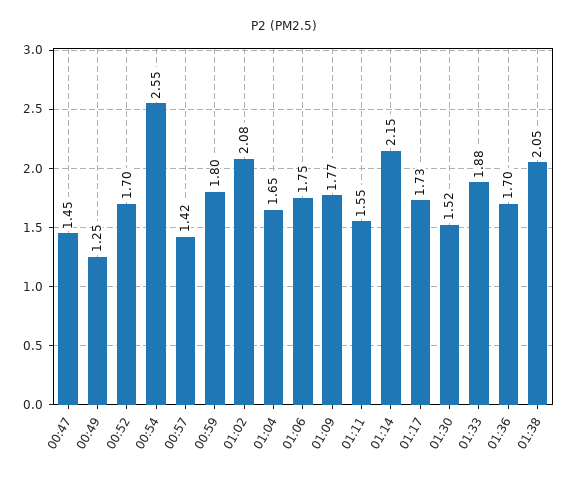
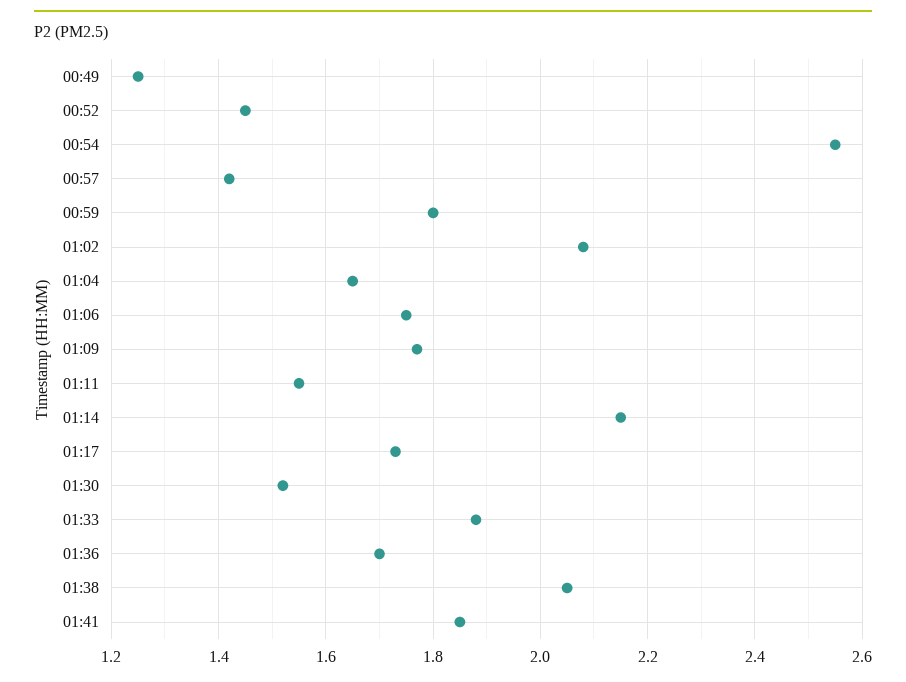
00:47: 1.45 -> none
00:52: 1.7 -> 1.45
01:41: none -> 1.85

